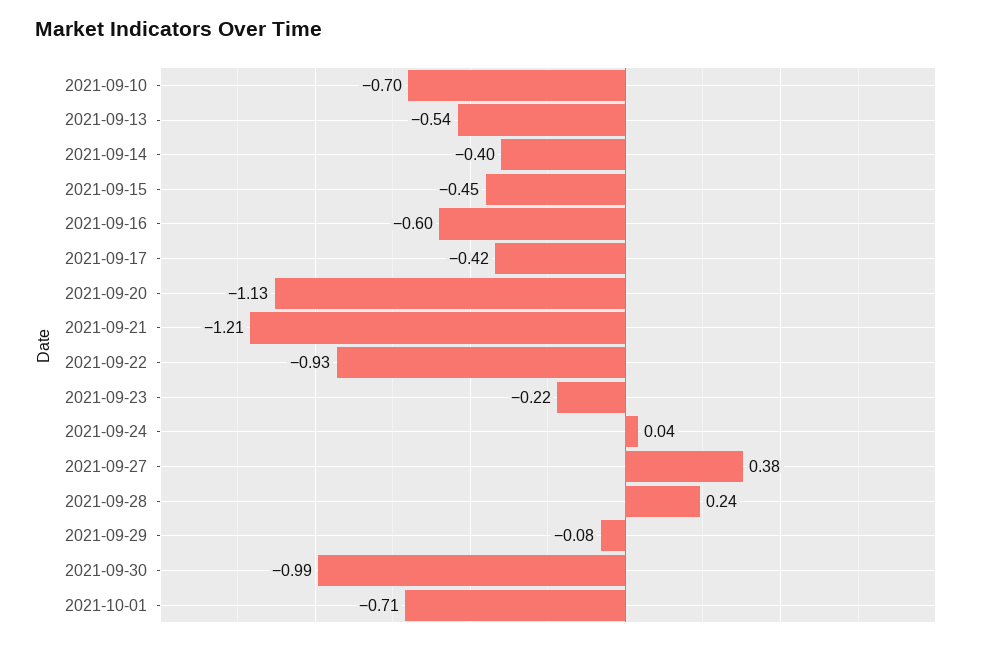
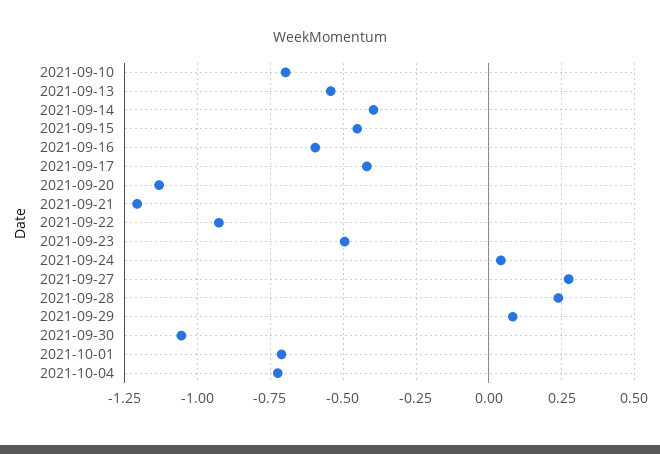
2021-09-23: -0.22 -> -0.5
2021-09-27: 0.38 -> 0.275
2021-09-29: -0.08 -> 0.075
2021-09-30: -0.99 -> -1.05
2021-10-04: none -> -0.725

